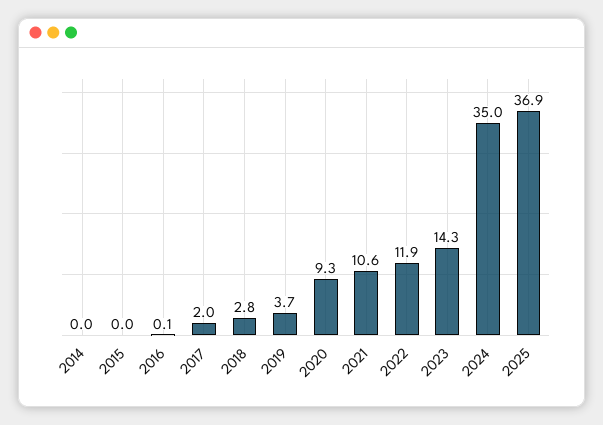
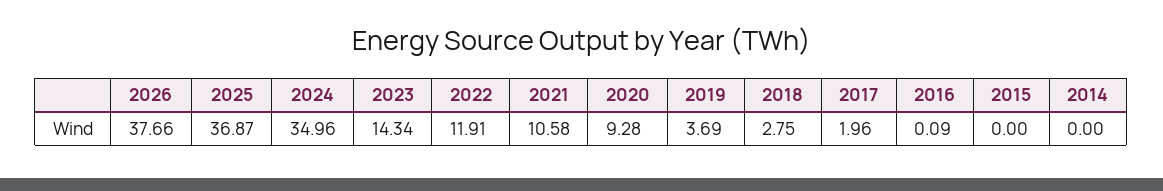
2026: none -> 37.66

